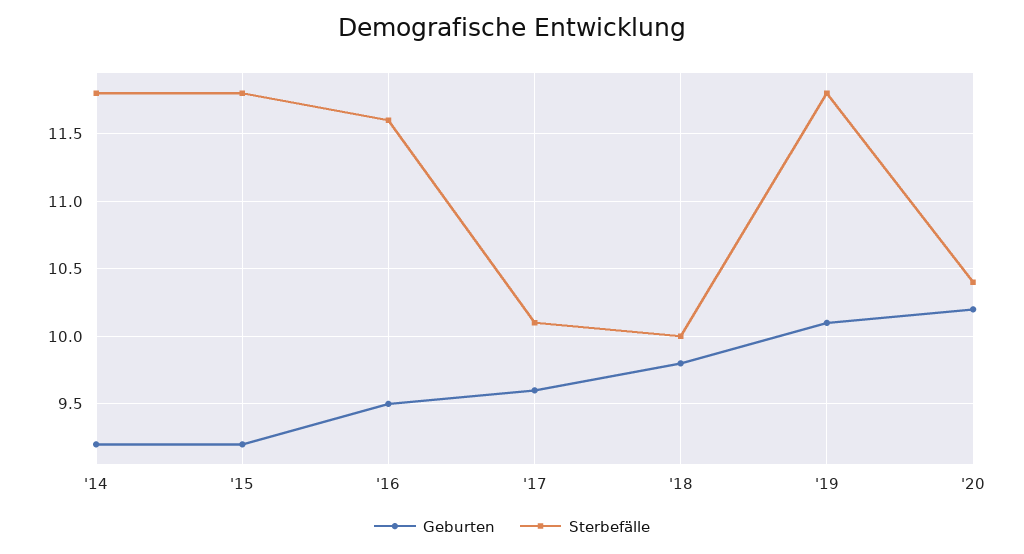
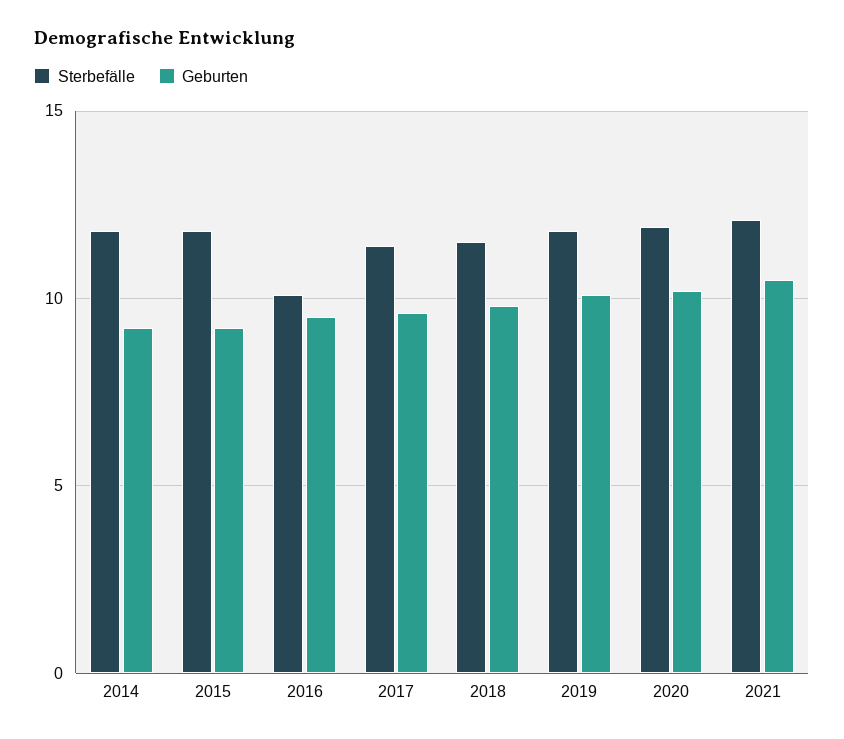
Sterbefälle, '16: 11.6 -> 10
Sterbefälle, '17: 10.1 -> 11.5
Sterbefälle, '18: 10 -> 11.5
Sterbefälle, '20: 10.4 -> 12
Sterbefälle, 2021: none -> 12
Geburten, 2021: none -> 10.5

